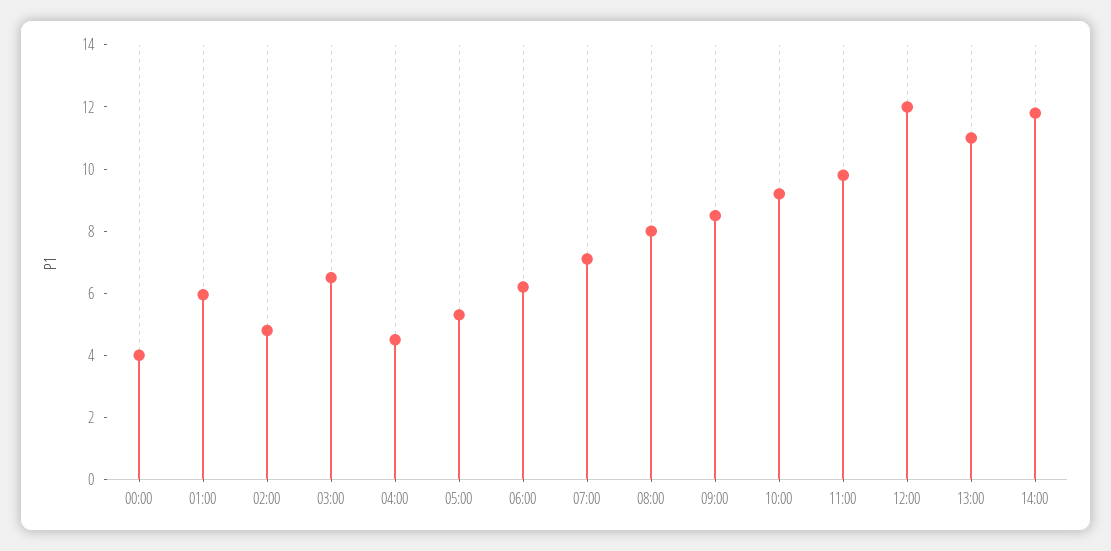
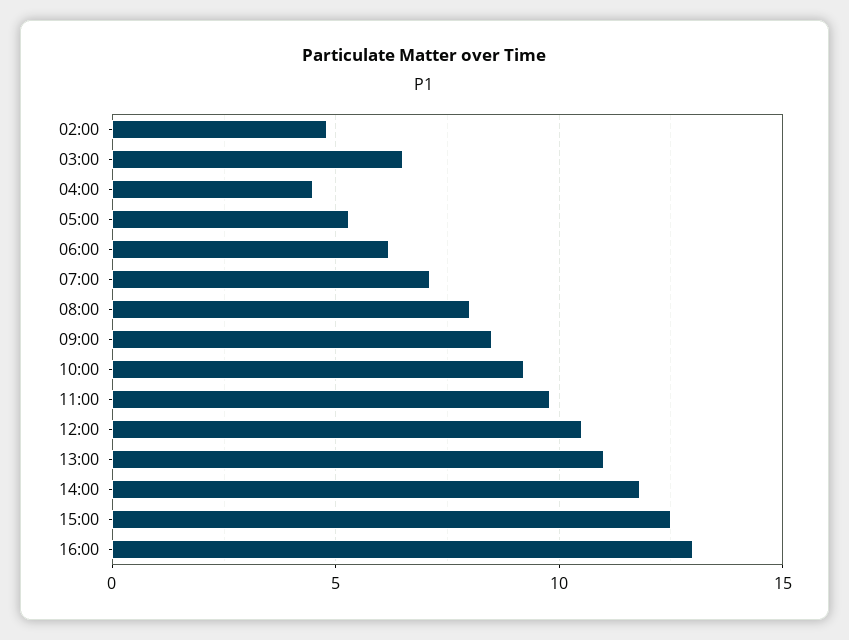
00:00: 4 -> none
01:00: 6 -> none
12:00: 12 -> 10.5
15:00: none -> 12.5
16:00: none -> 13

